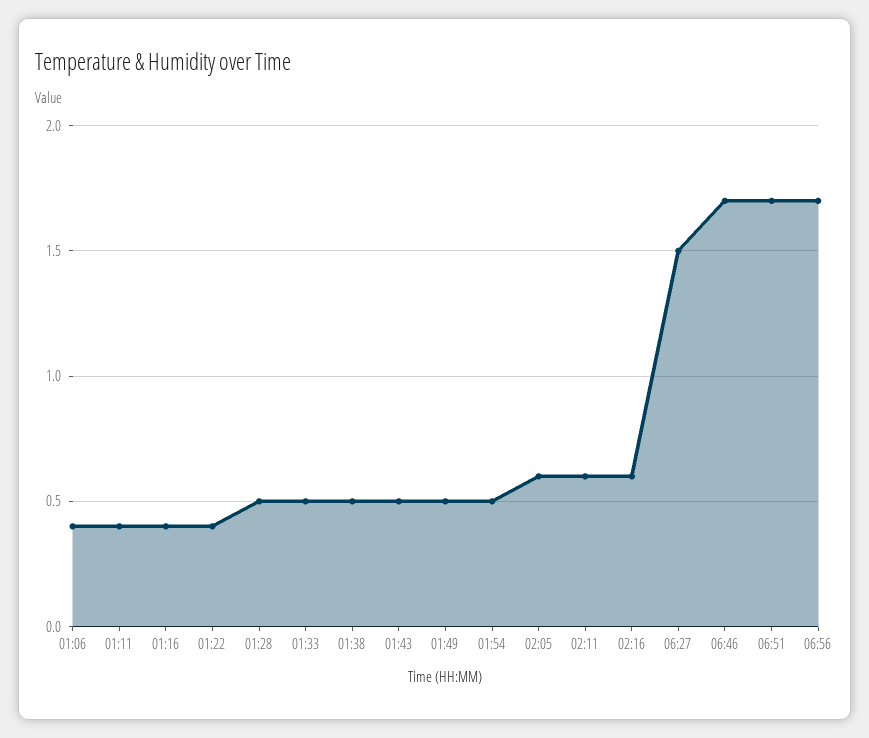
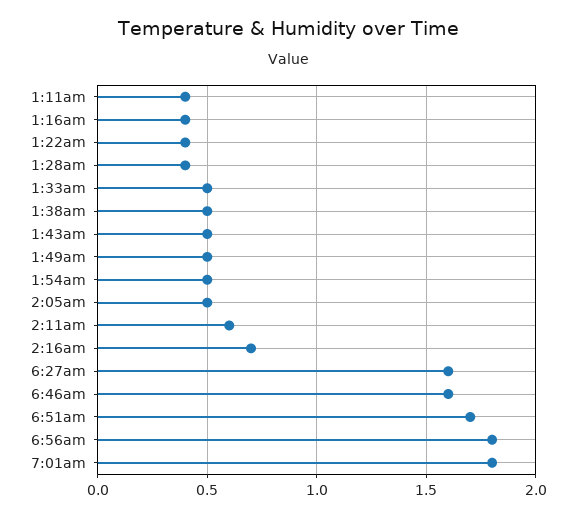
01:06: 0.4 -> none
01:28: 0.5 -> 0.4
02:05: 0.6 -> 0.5
02:16: 0.6 -> 0.7
06:27: 1.5 -> 1.6
06:46: 1.7 -> 1.6
06:56: 1.7 -> 1.8
7:01am: none -> 1.8

